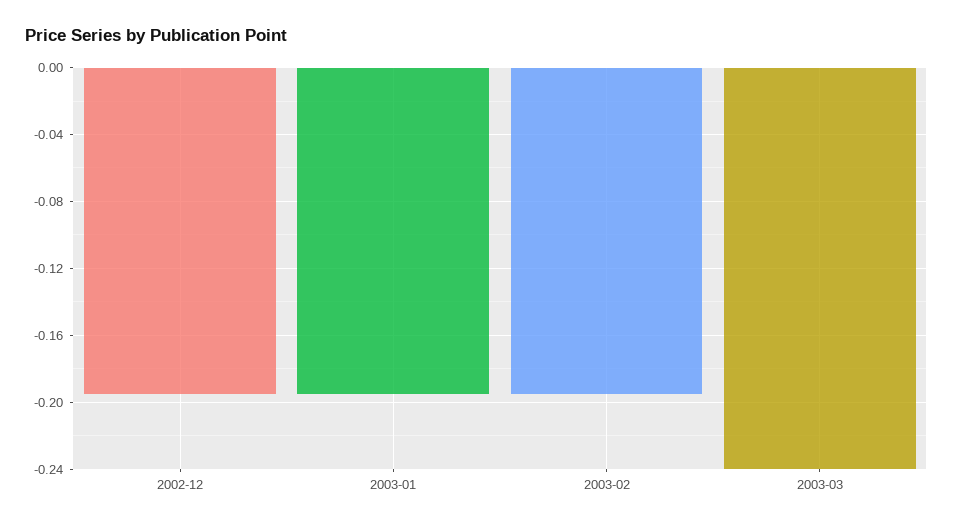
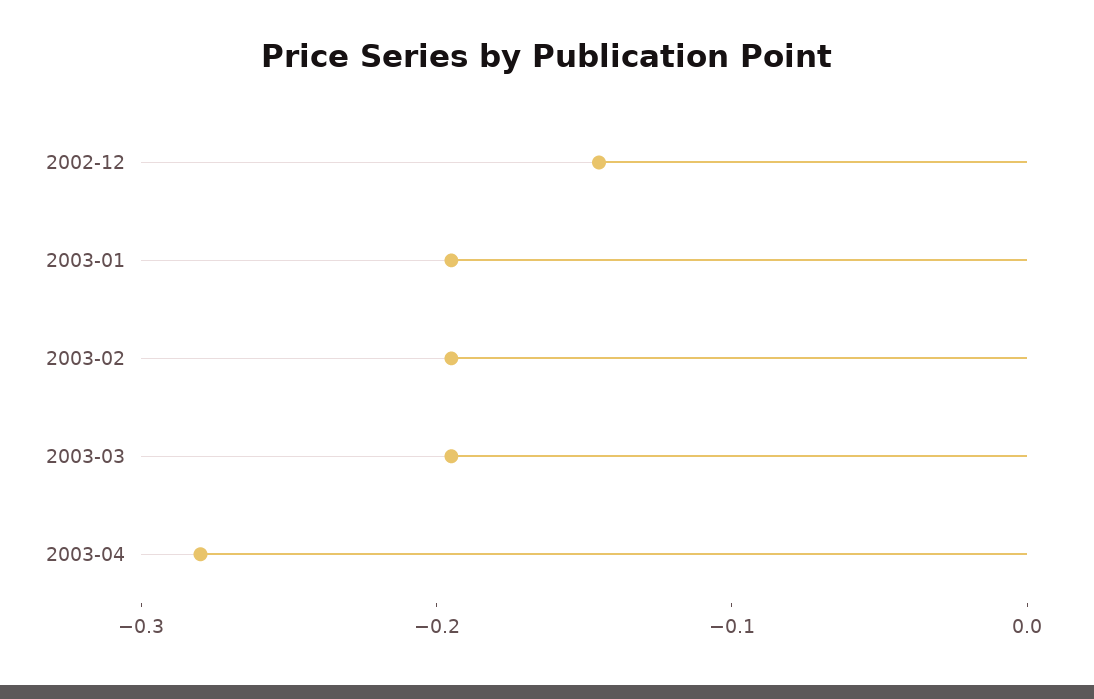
2002-12: -0.195 -> -0.14
2003-03: -0.24 -> -0.2
2003-04: none -> -0.28

